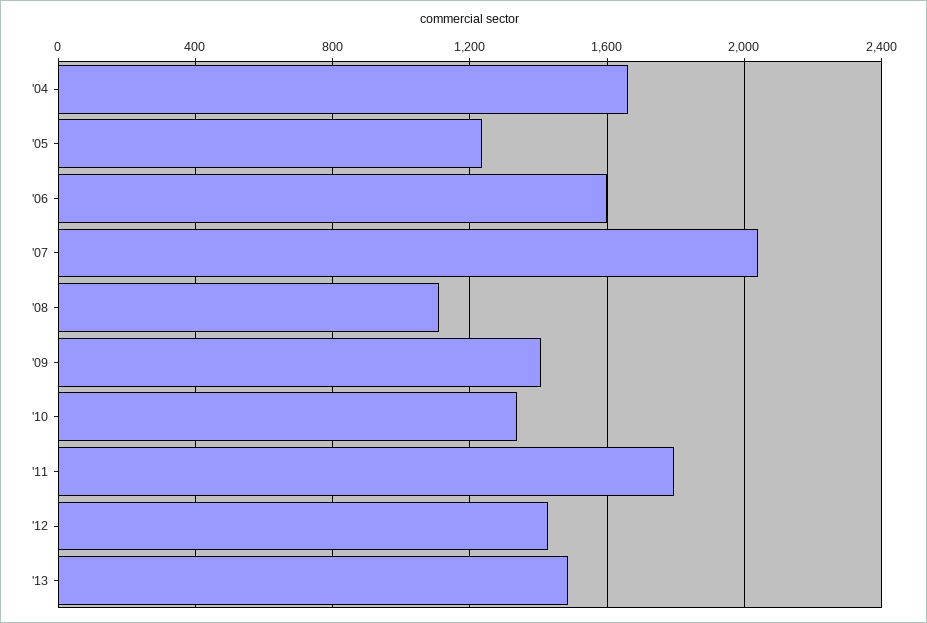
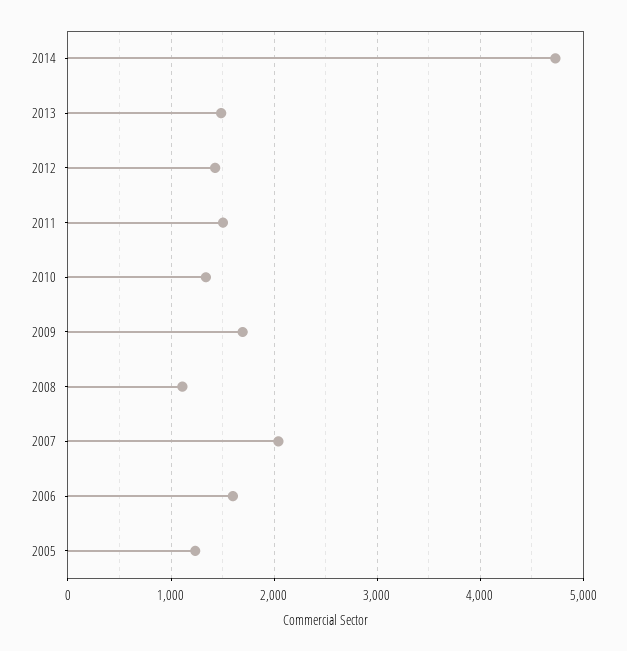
'04: 1650 -> none
'09: 1400 -> 1700
'11: 1800 -> 1500
2014: none -> 4700

